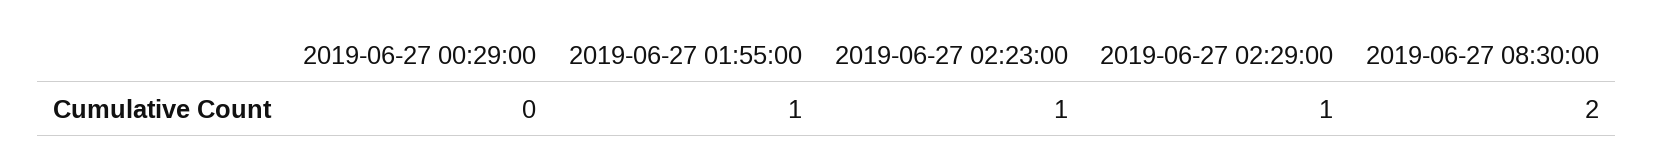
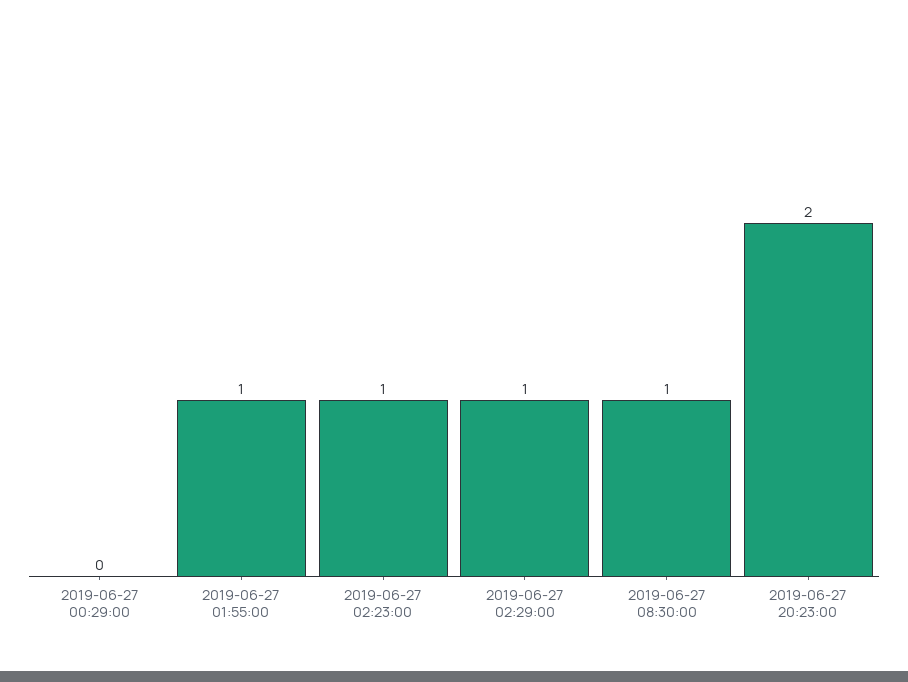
2019-06-27 08:30:00: 2 -> 1
2019-06-27 20:23:00: none -> 2

